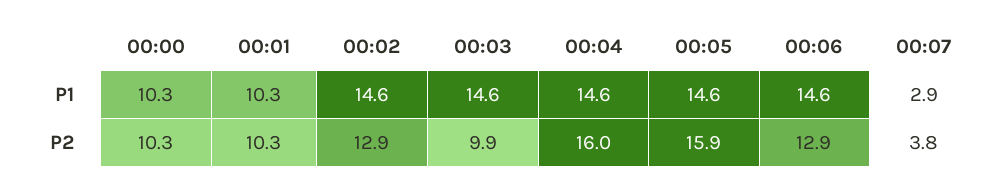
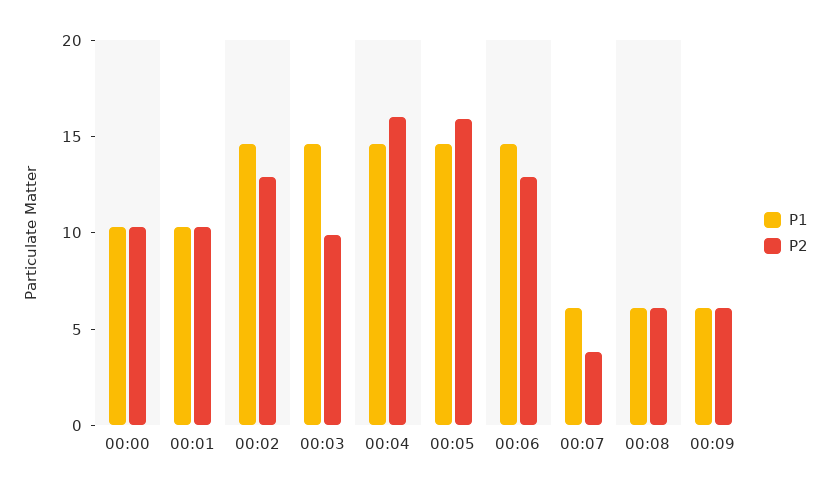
P1, 00:07: 2.9 -> 6
P1, 00:08: none -> 6
P2, 00:08: none -> 6
P1, 00:09: none -> 6
P2, 00:09: none -> 6

